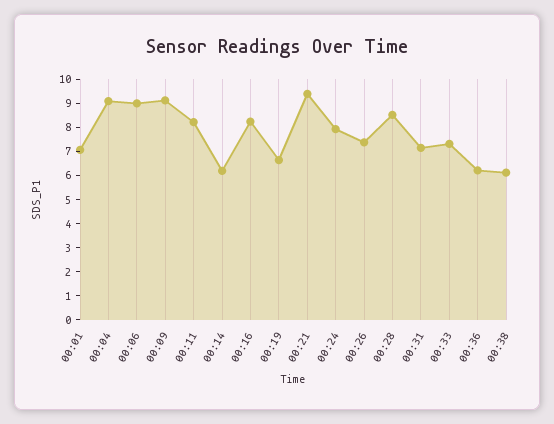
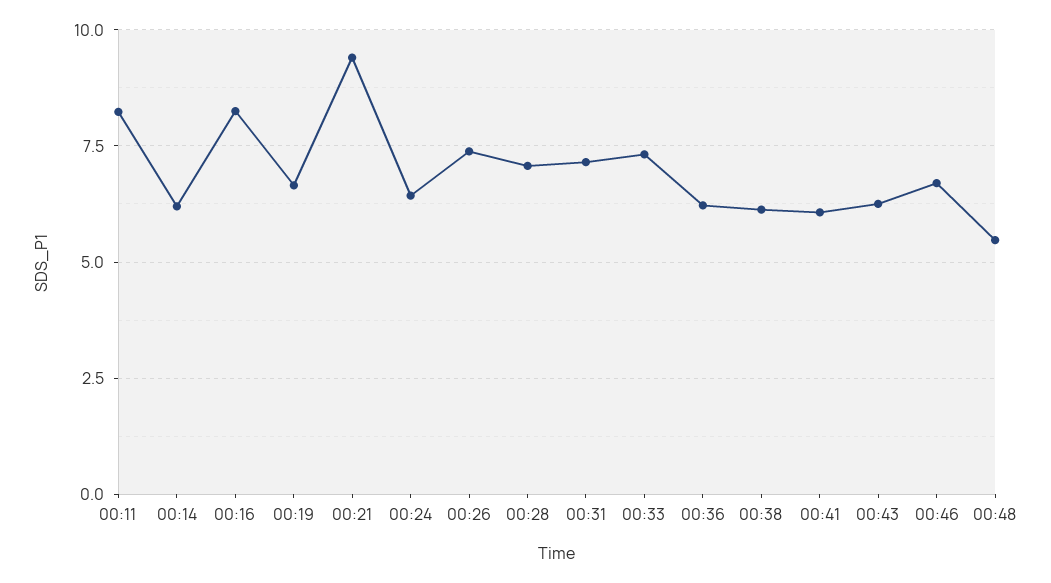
00:01: 7 -> none
00:04: 9 -> none
00:06: 9 -> none
00:09: 9 -> none
00:24: 8 -> 6.5
00:28: 8.5 -> 7
00:41: none -> 6
00:43: none -> 6.25
00:46: none -> 6.75
00:48: none -> 5.5

